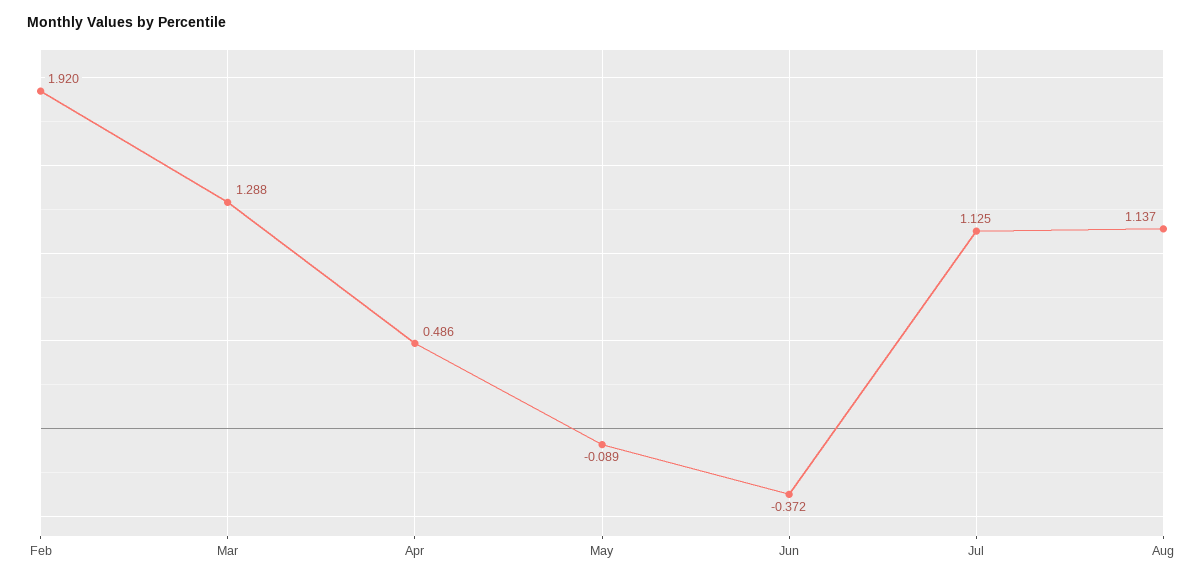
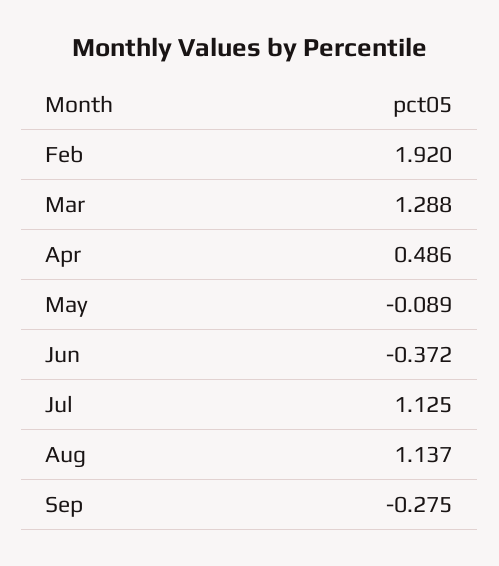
Sep: none -> -0.275

